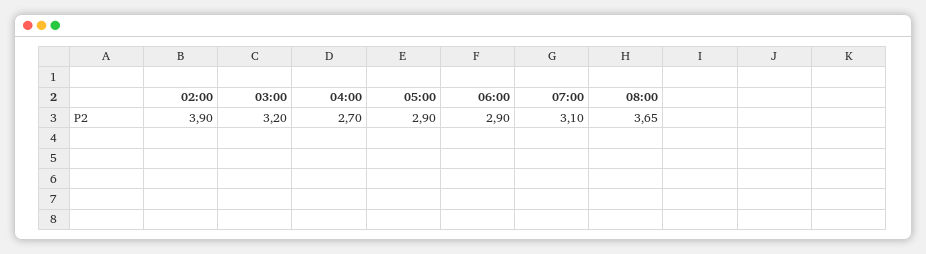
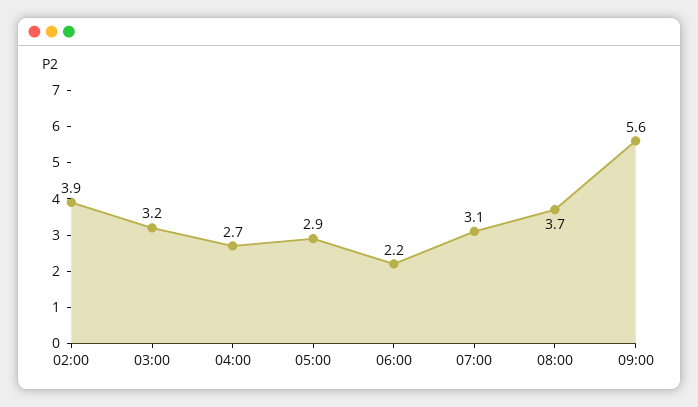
06:00: 2.9 -> 2.2
09:00: none -> 5.6

